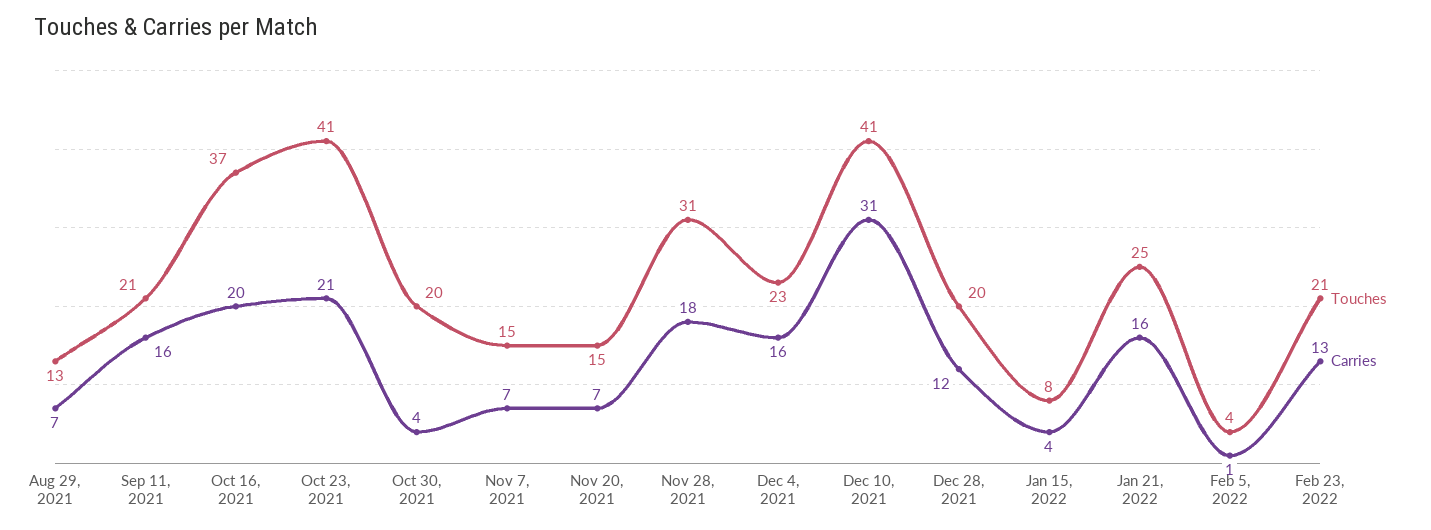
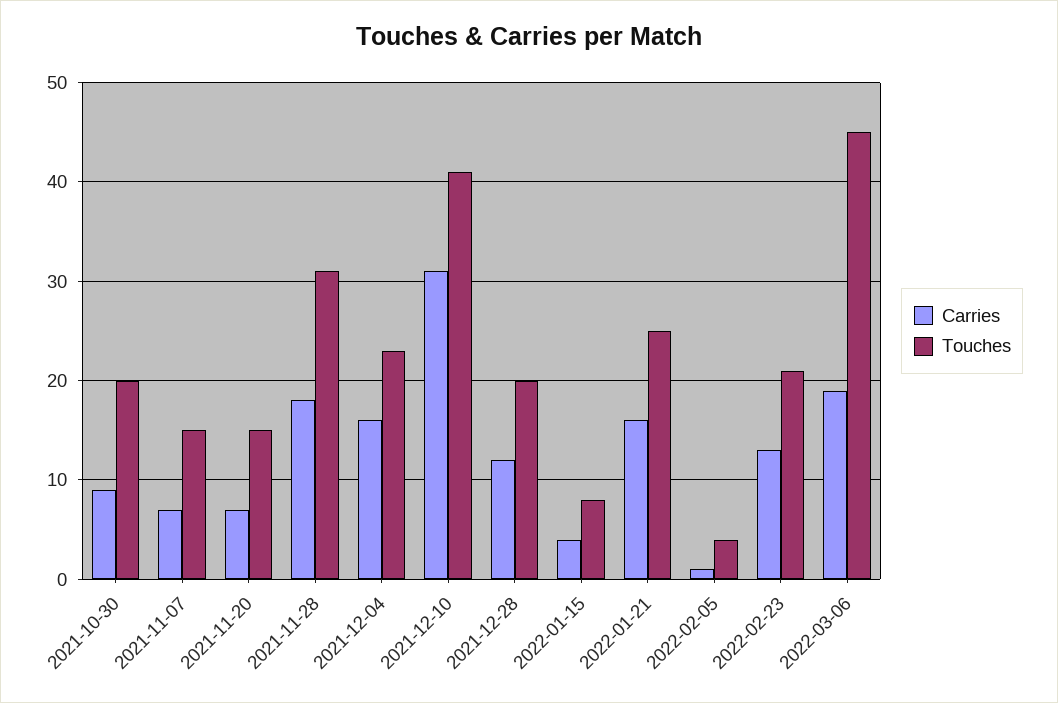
Touches, Aug 29, 2021: 13 -> none
Carries, Aug 29, 2021: 7 -> none
Touches, Sep 11, 2021: 21 -> none
Carries, Sep 11, 2021: 16 -> none
Touches, Oct 16, 2021: 37 -> none
Carries, Oct 16, 2021: 20 -> none
Touches, Oct 23, 2021: 41 -> none
Carries, Oct 23, 2021: 21 -> none
Carries, Oct 30, 2021: 4 -> 9
Carries, 2022-03-06: none -> 19
Touches, 2022-03-06: none -> 45

